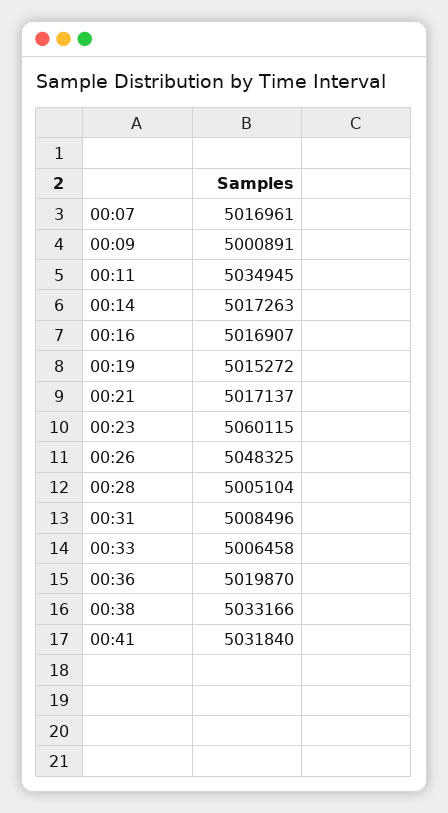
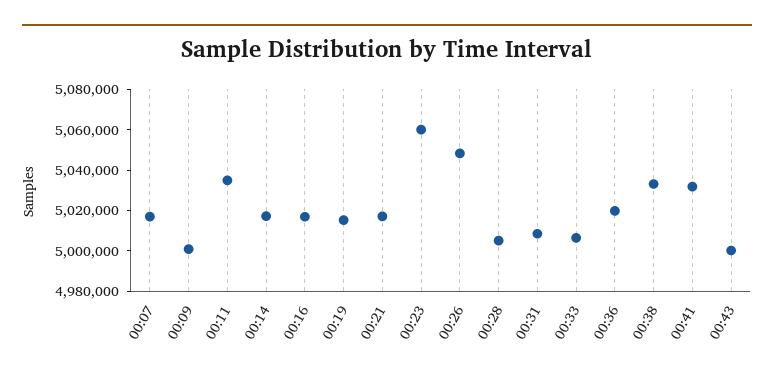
00:43: none -> 5000000

